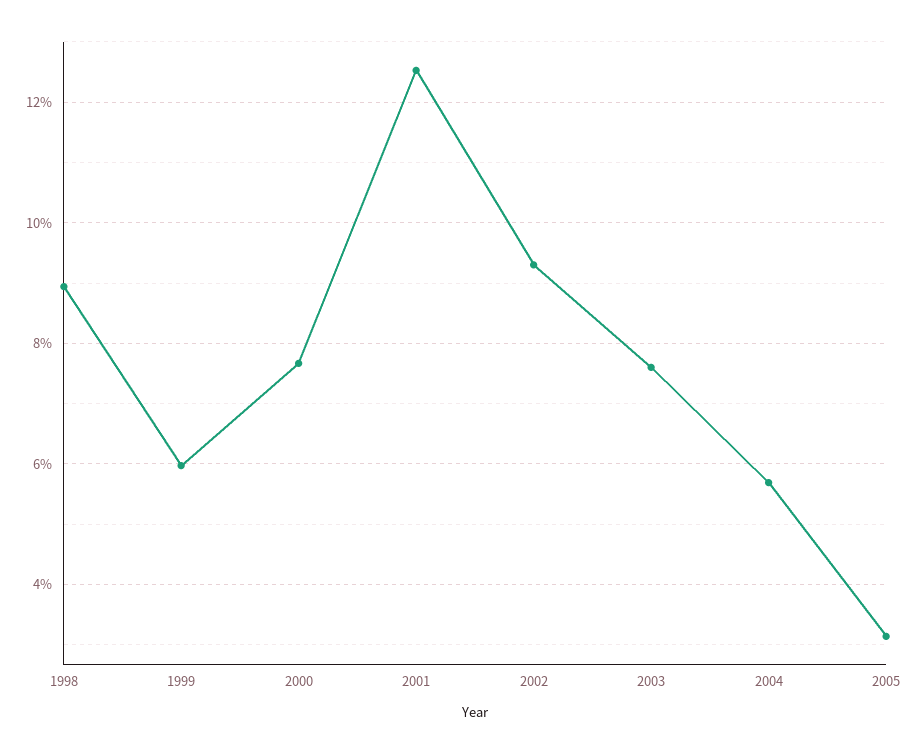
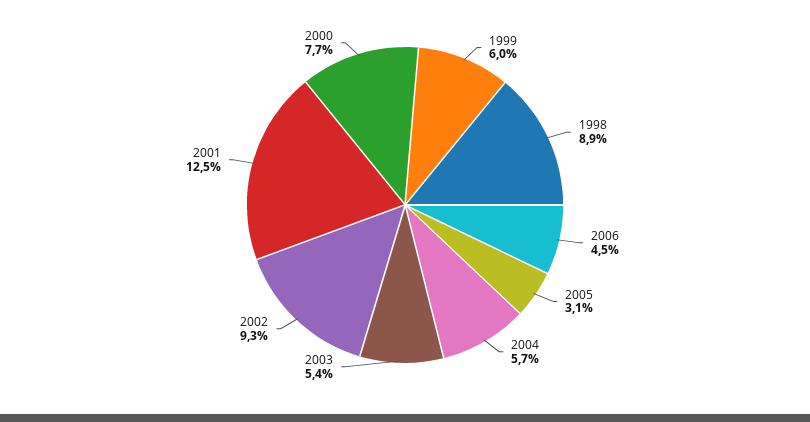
2003: 7.6 -> 5.4
2006: none -> 4.5

